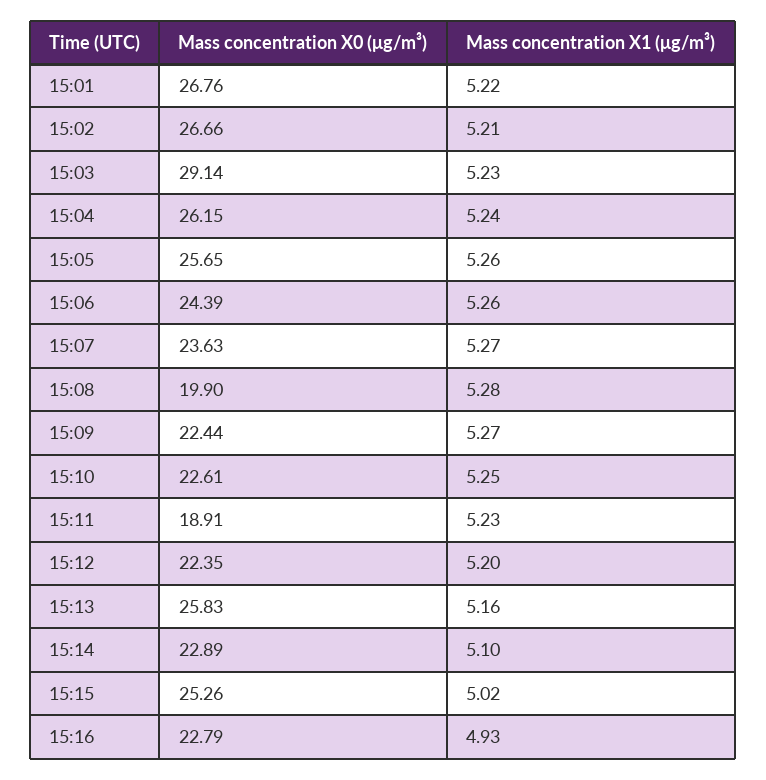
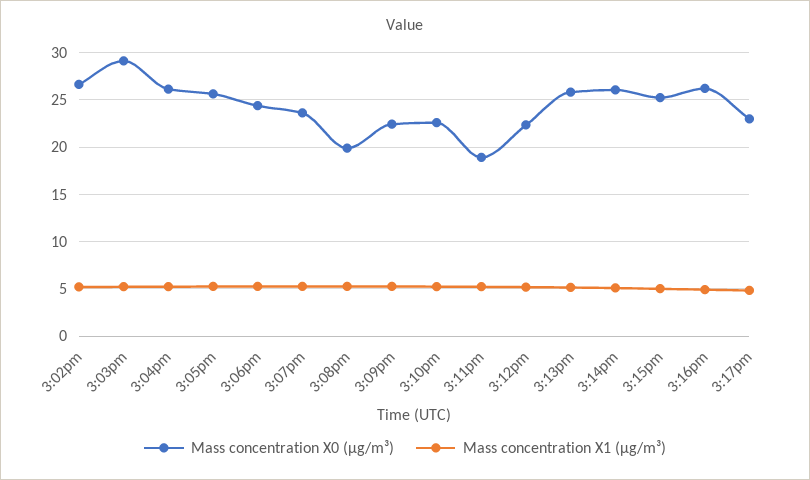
Mass concentration X0 (μg/m³), 15:01: 26.76 -> none
Mass concentration X1 (μg/m³), 15:01: 5.22 -> none
Mass concentration X0 (μg/m³), 15:14: 22.89 -> 26
Mass concentration X0 (μg/m³), 15:16: 22.79 -> 26
Mass concentration X0 (μg/m³), 3:17pm: none -> 23
Mass concentration X1 (μg/m³), 3:17pm: none -> 5

